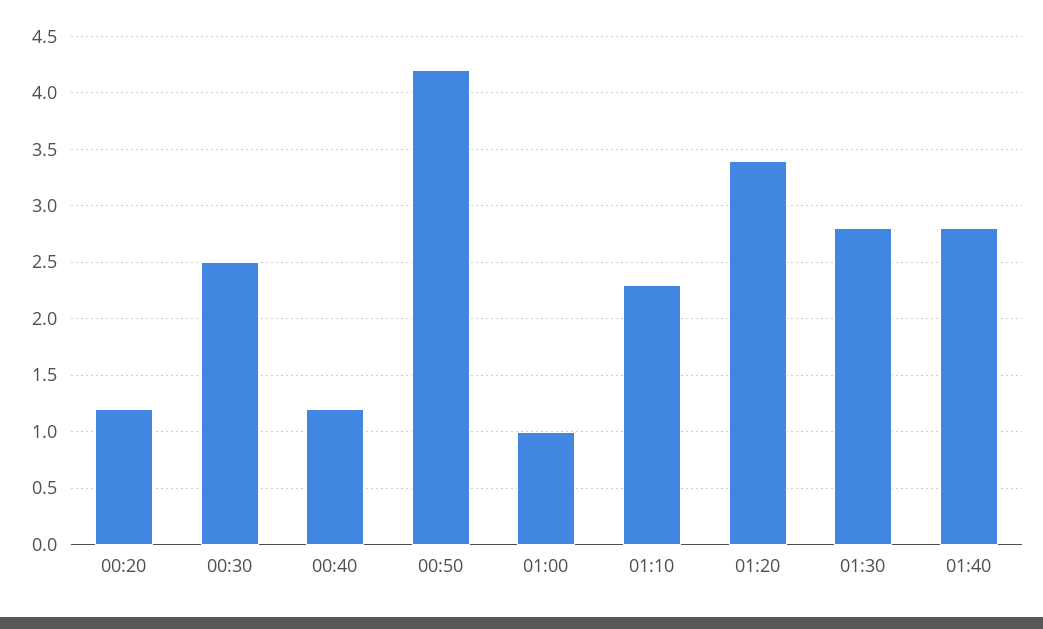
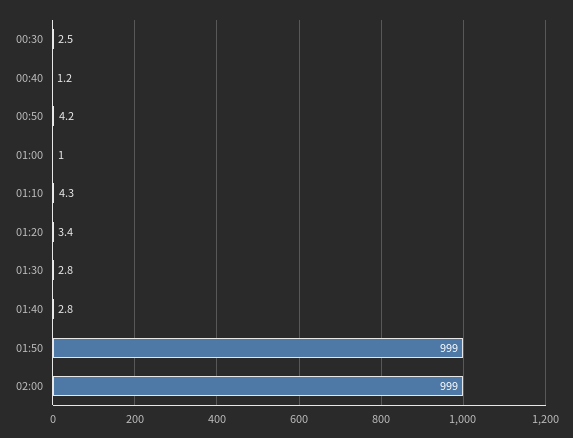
00:20: 1.2 -> none
01:10: 2.3 -> 4.3
01:50: none -> 999
02:00: none -> 999

